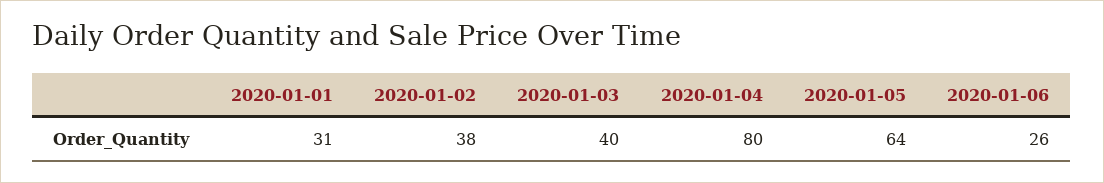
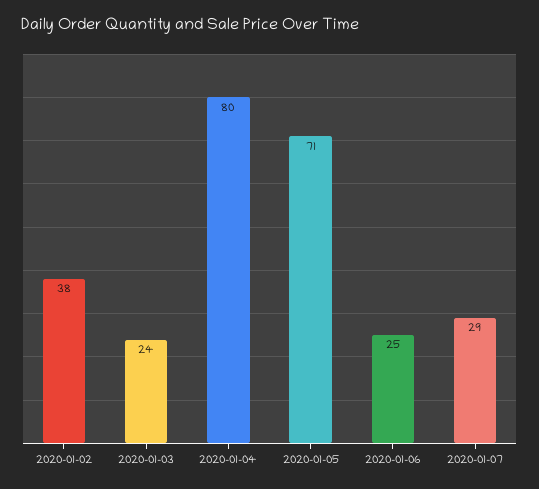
2020-01-01: 31 -> none
2020-01-03: 40 -> 24
2020-01-05: 64 -> 71
2020-01-06: 26 -> 25
2020-01-07: none -> 29

